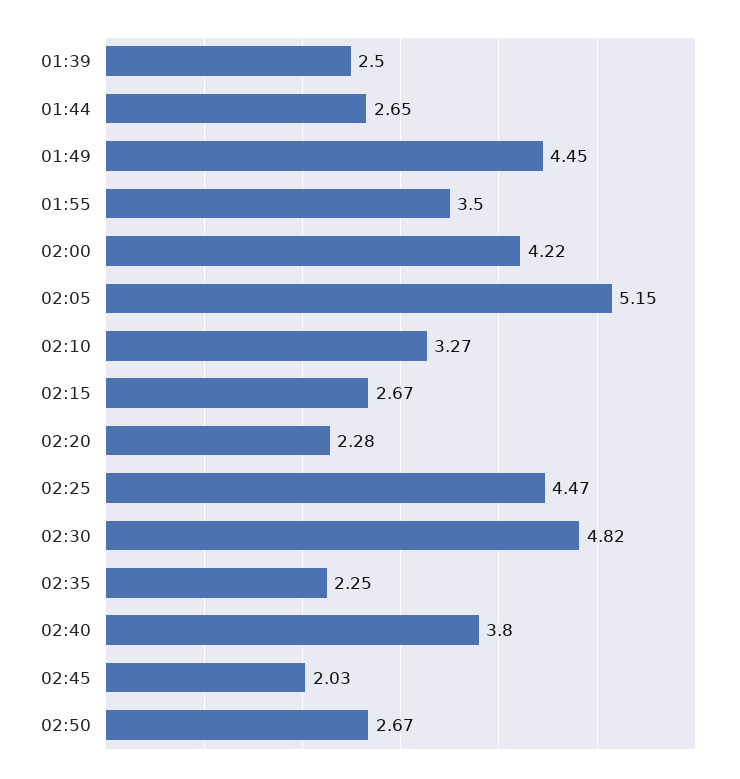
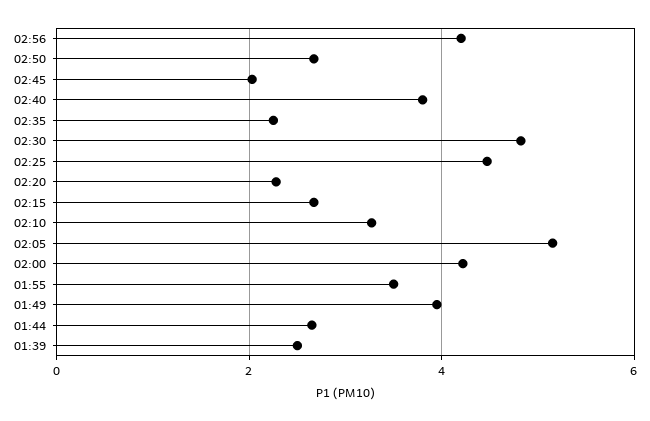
01:49: 4.45 -> 4
02:56: none -> 4.2

